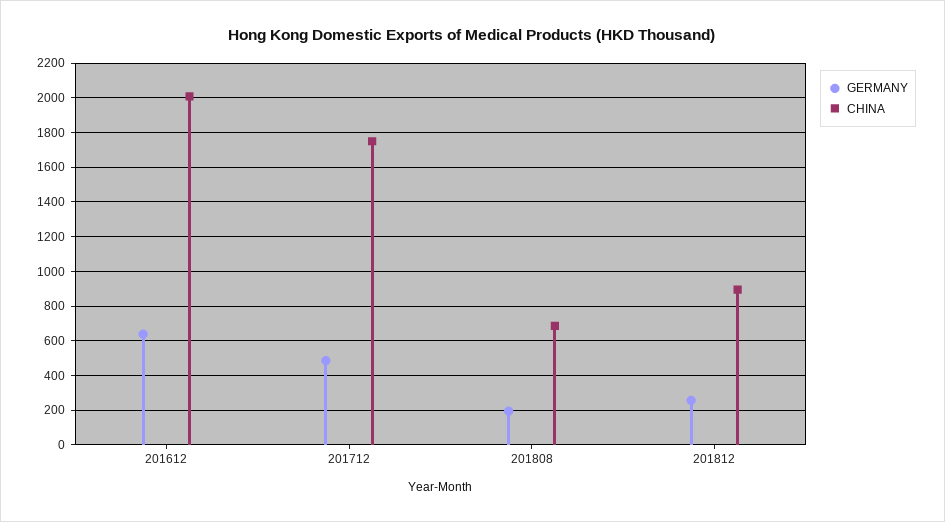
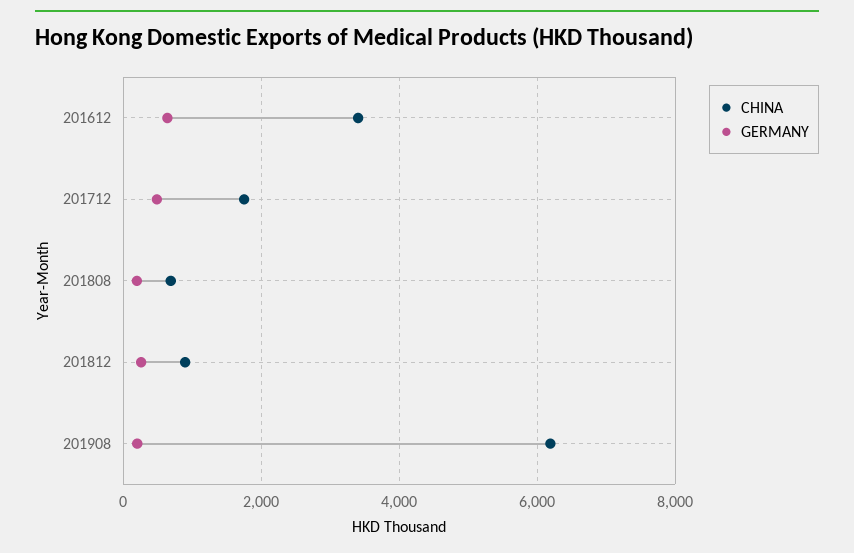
CHINA, 201612: 2000 -> 3400
CHINA, 201908: none -> 6200
GERMANY, 201908: none -> 200

